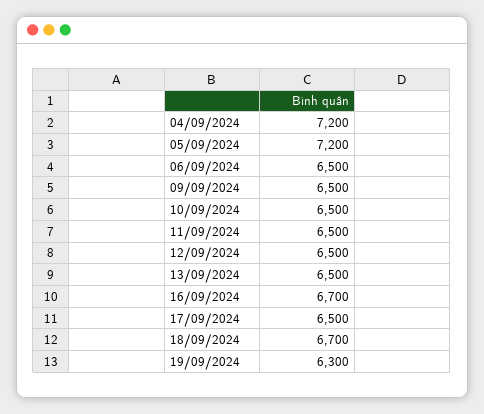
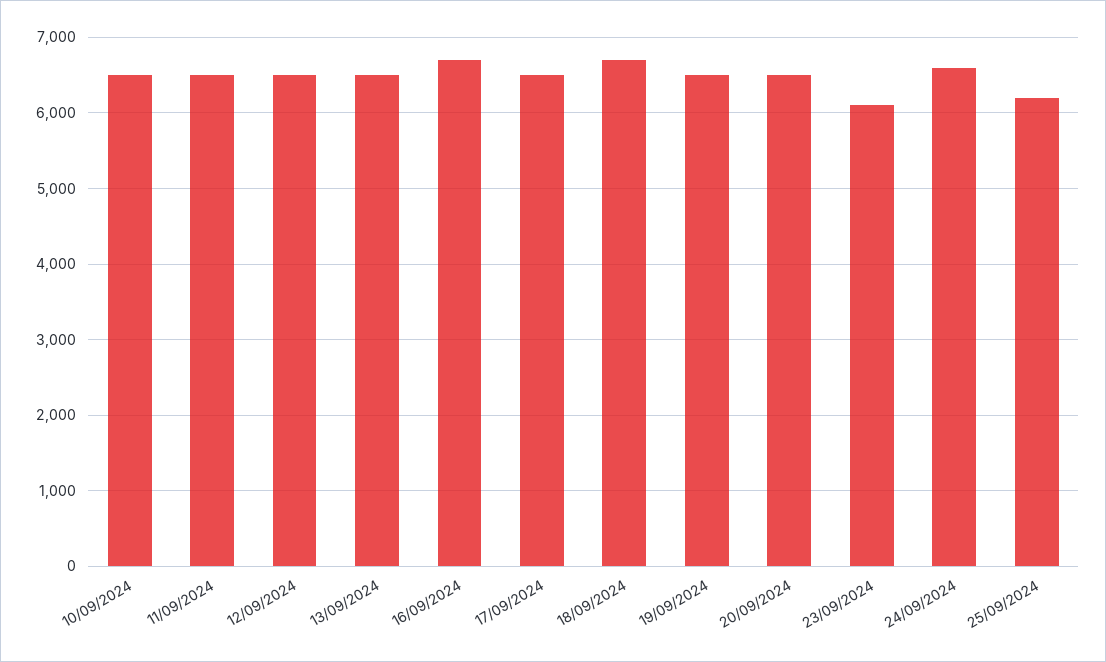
04/09/2024: 7200 -> none
05/09/2024: 7200 -> none
06/09/2024: 6500 -> none
09/09/2024: 6500 -> none
19/09/2024: 6300 -> 6500
20/09/2024: none -> 6500
23/09/2024: none -> 6100
24/09/2024: none -> 6600
25/09/2024: none -> 6200

